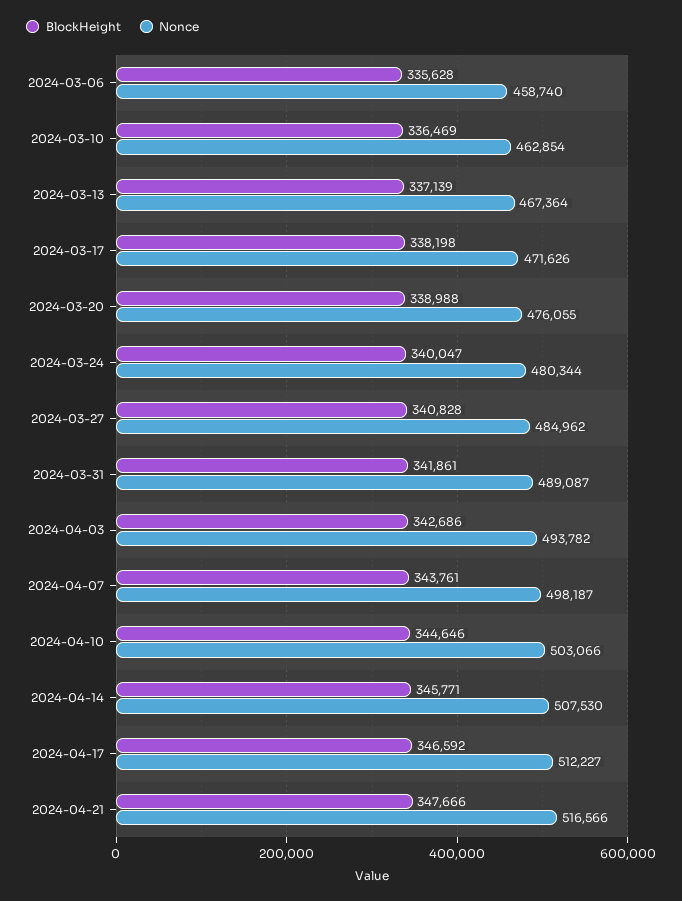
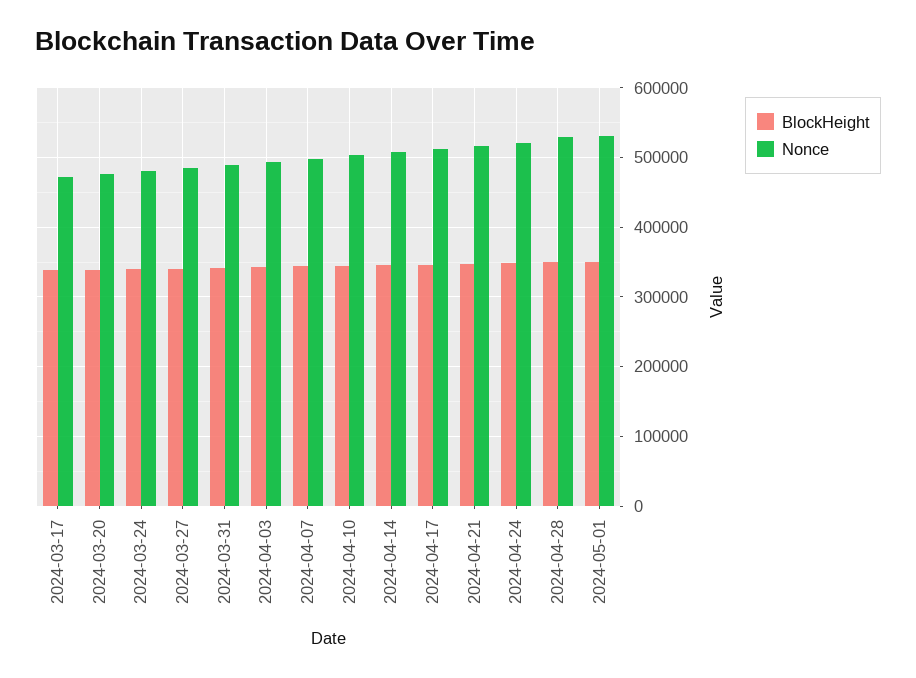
BlockHeight, 2024-03-06: 335628 -> none
Nonce, 2024-03-06: 458740 -> none
BlockHeight, 2024-03-10: 336469 -> none
Nonce, 2024-03-10: 462854 -> none
BlockHeight, 2024-03-13: 337139 -> none
Nonce, 2024-03-13: 467364 -> none
BlockHeight, 2024-04-24: none -> 350000
Nonce, 2024-04-24: none -> 520000
BlockHeight, 2024-04-28: none -> 350000
Nonce, 2024-04-28: none -> 530000
BlockHeight, 2024-05-01: none -> 350000
Nonce, 2024-05-01: none -> 530000

